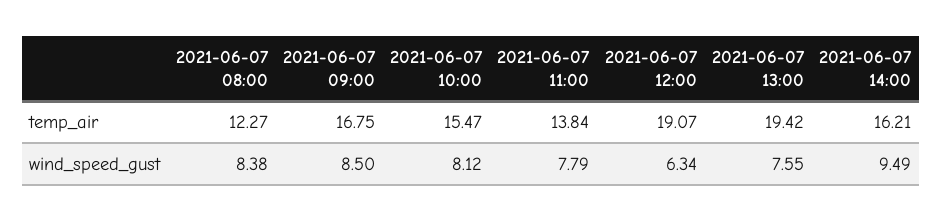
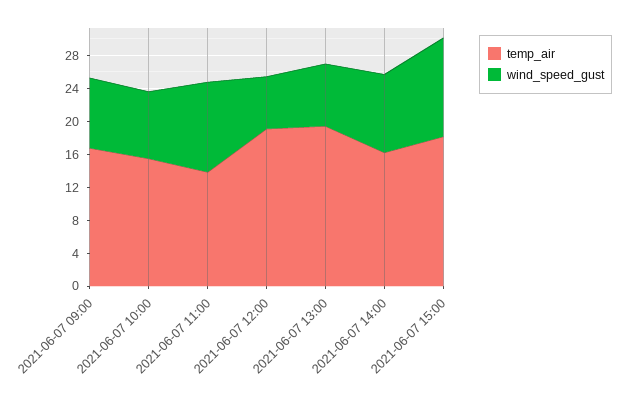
temp_air, 2021-06-07 08:00: 12.27 -> none
wind_speed_gust, 2021-06-07 08:00: 8.38 -> none
wind_speed_gust, 2021-06-07 11:00: 7.79 -> 11
temp_air, 2021-06-07 15:00: none -> 18
wind_speed_gust, 2021-06-07 15:00: none -> 12

